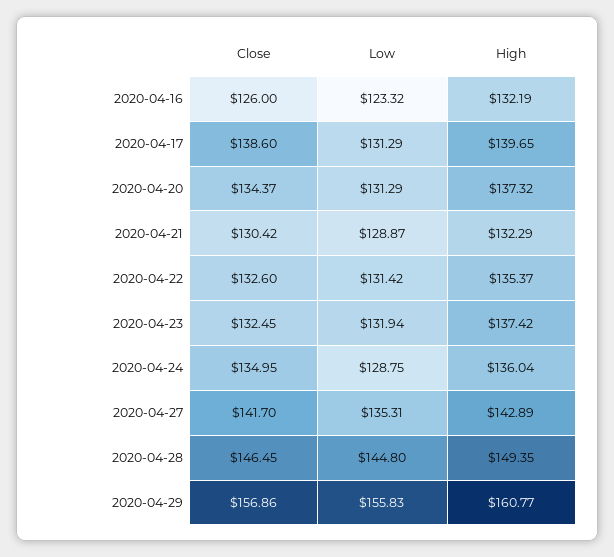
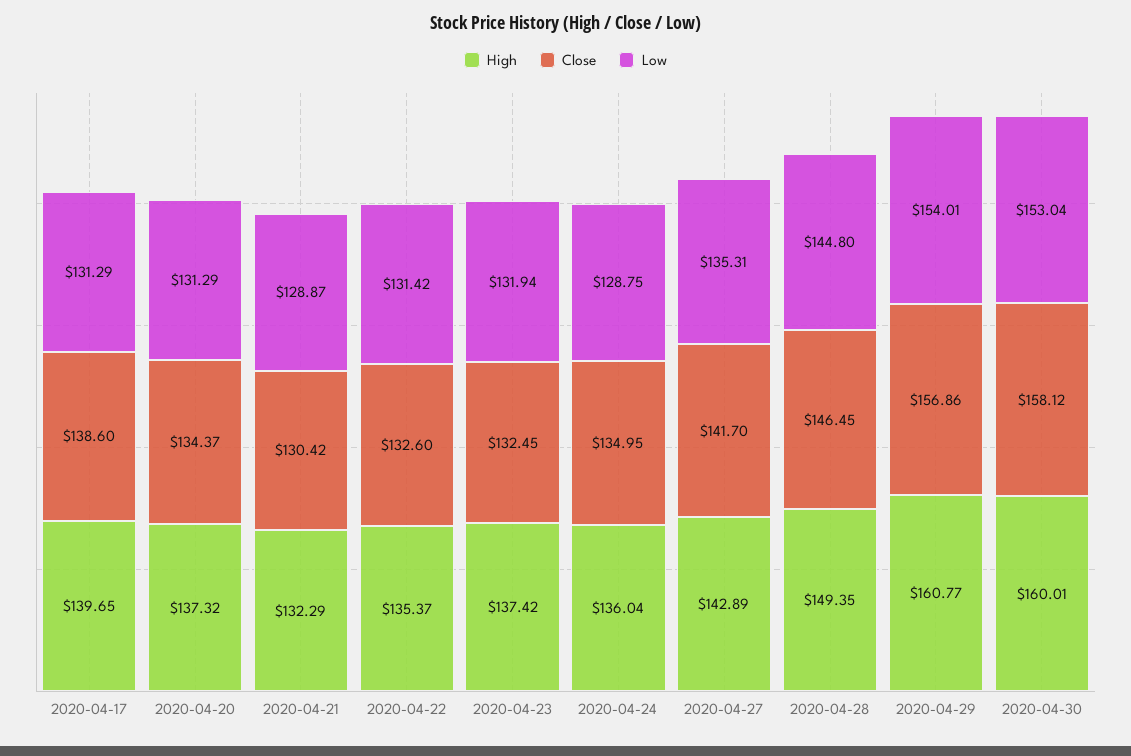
Close, 2020-04-16: 126 -> none
Low, 2020-04-16: 123.32 -> none
High, 2020-04-16: 132.19 -> none
Low, 2020-04-29: 155.83 -> 154.01
High, 2020-04-30: none -> 160.01
Close, 2020-04-30: none -> 158.12
Low, 2020-04-30: none -> 153.04

